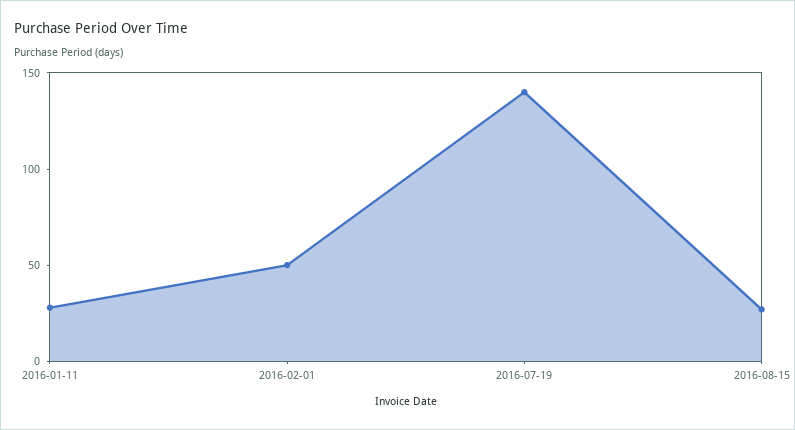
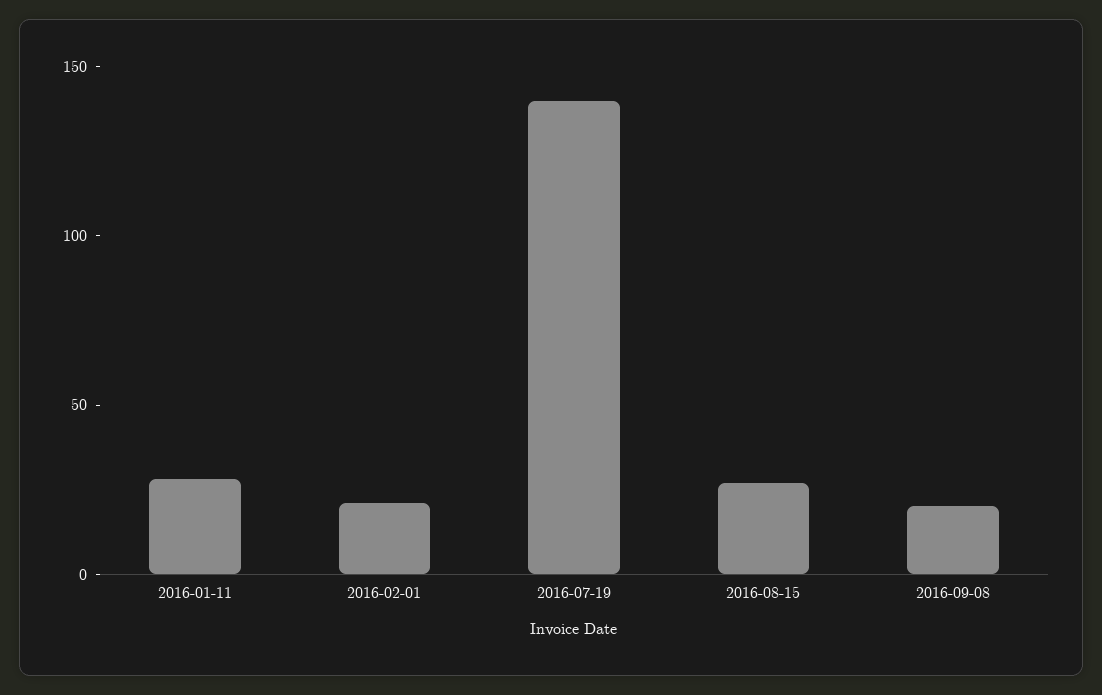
2016-02-01: 50 -> 20
2016-09-08: none -> 20

